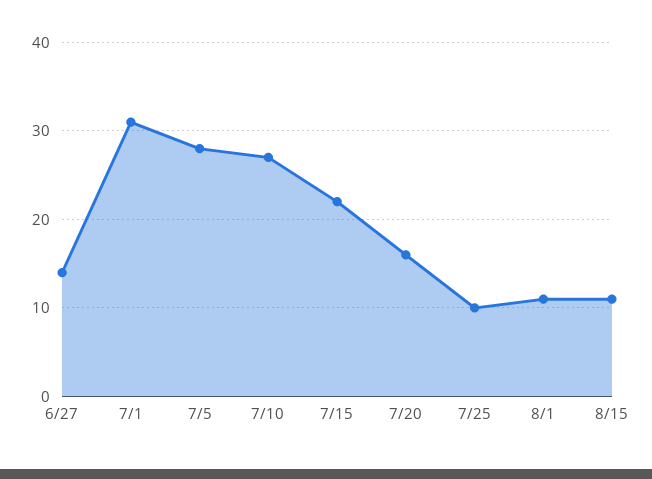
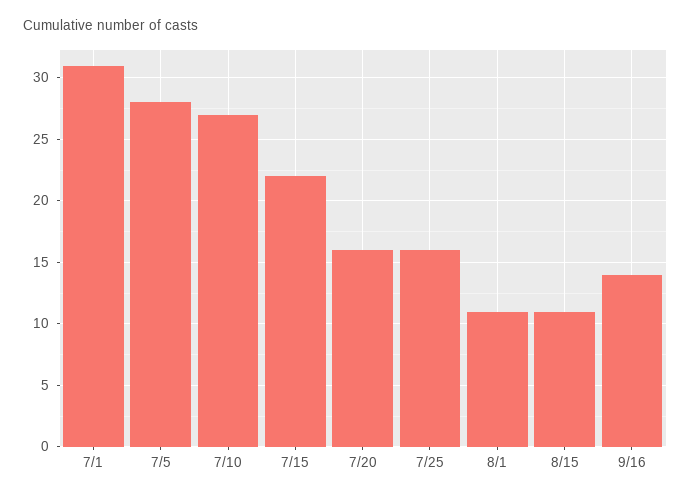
6/27: 14 -> none
7/25: 10 -> 16
9/16: none -> 14

